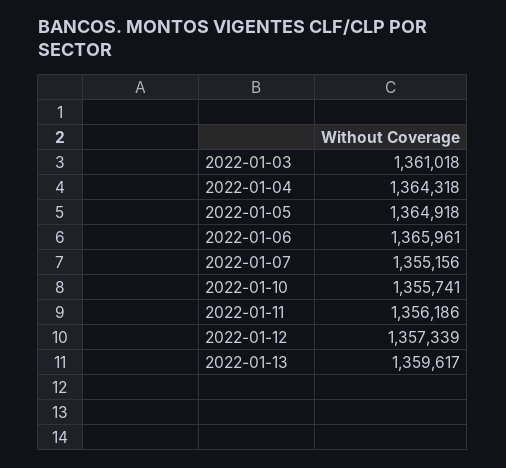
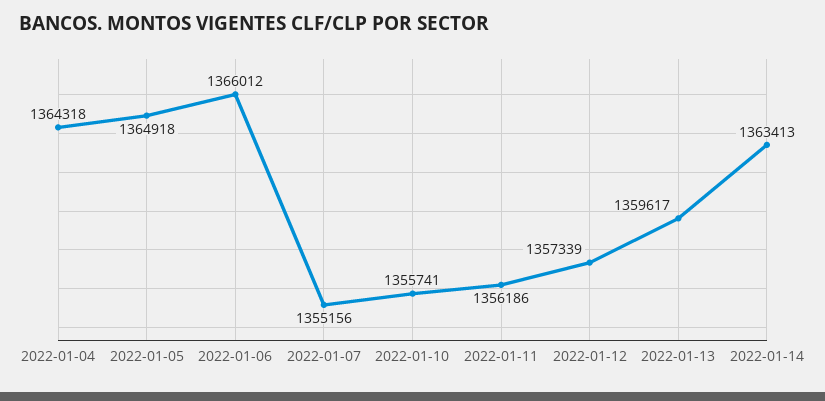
2022-01-03: 1361018 -> none
2022-01-06: 1365961 -> 1366012
2022-01-14: none -> 1363413

